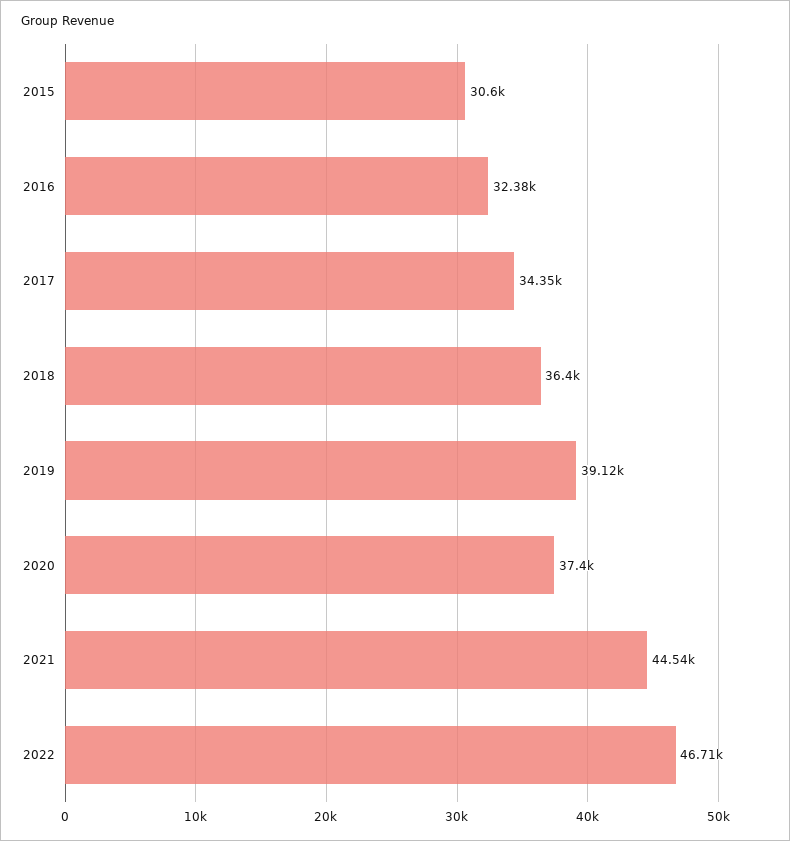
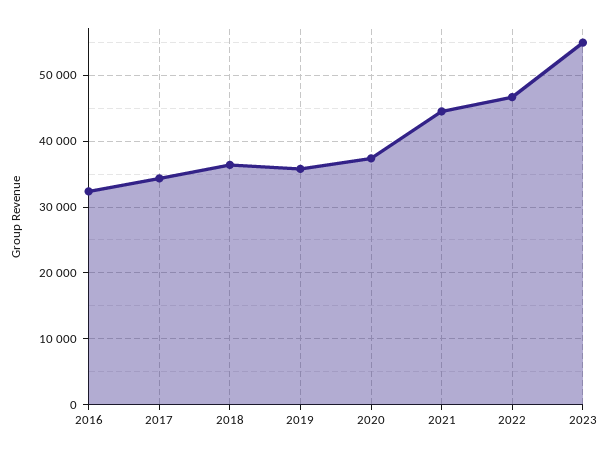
2015: 30600 -> none
2019: 39120 -> 36000
2023: none -> 55000

